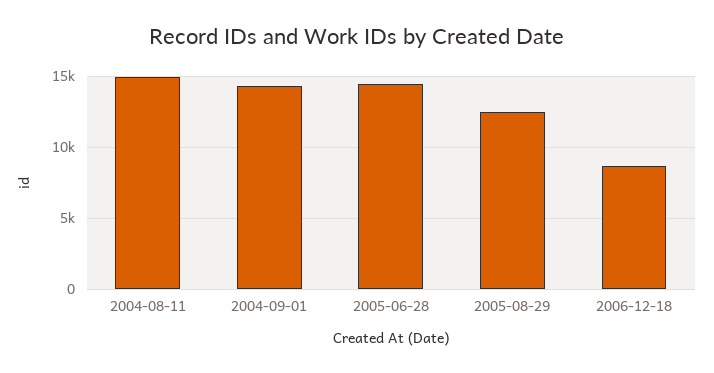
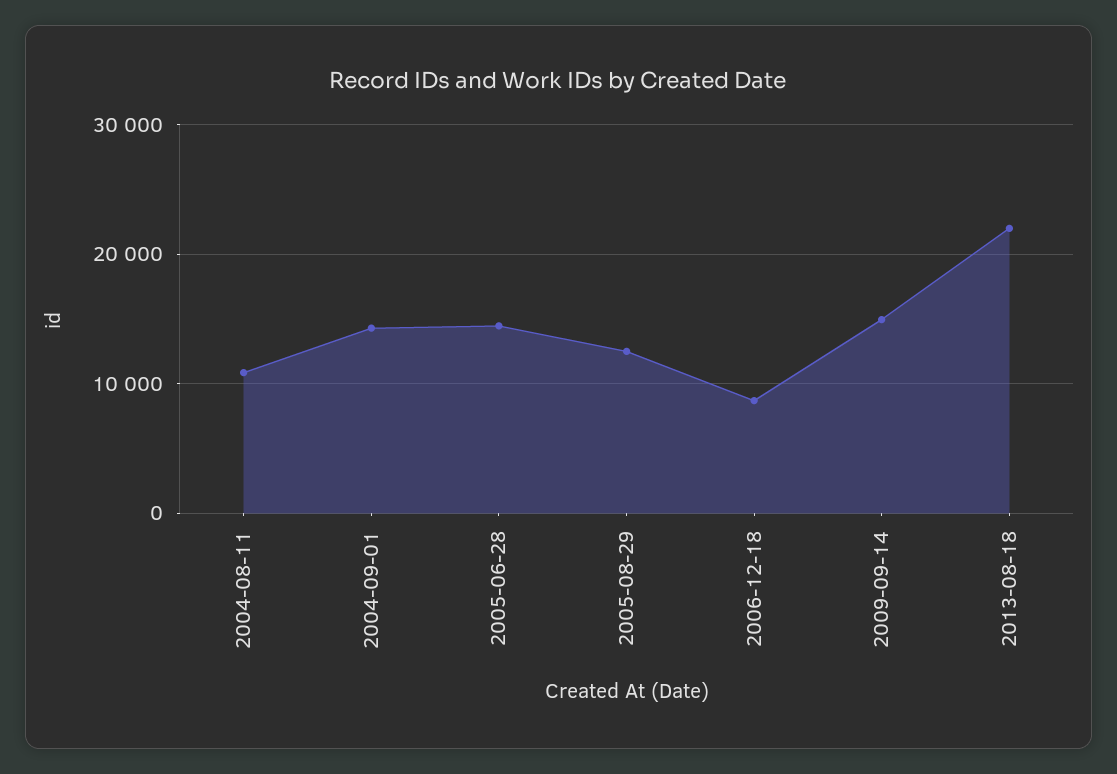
2004-08-11: 15000 -> 11000
2009-09-14: none -> 15000
2013-08-18: none -> 22000

